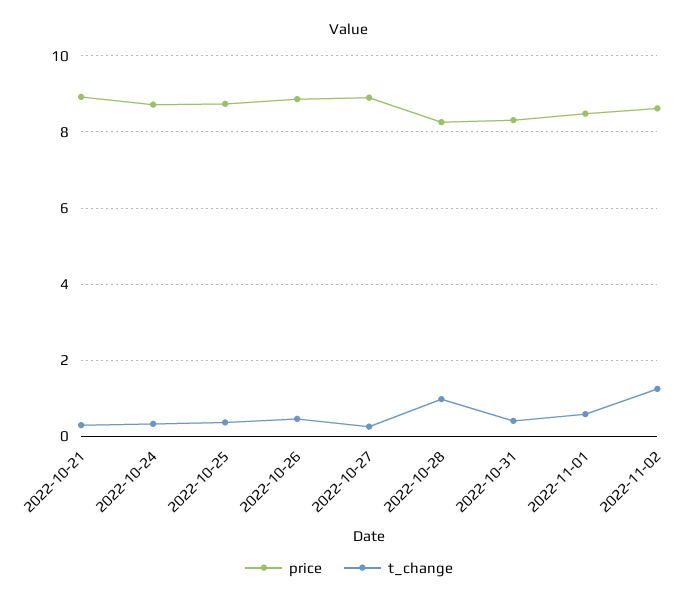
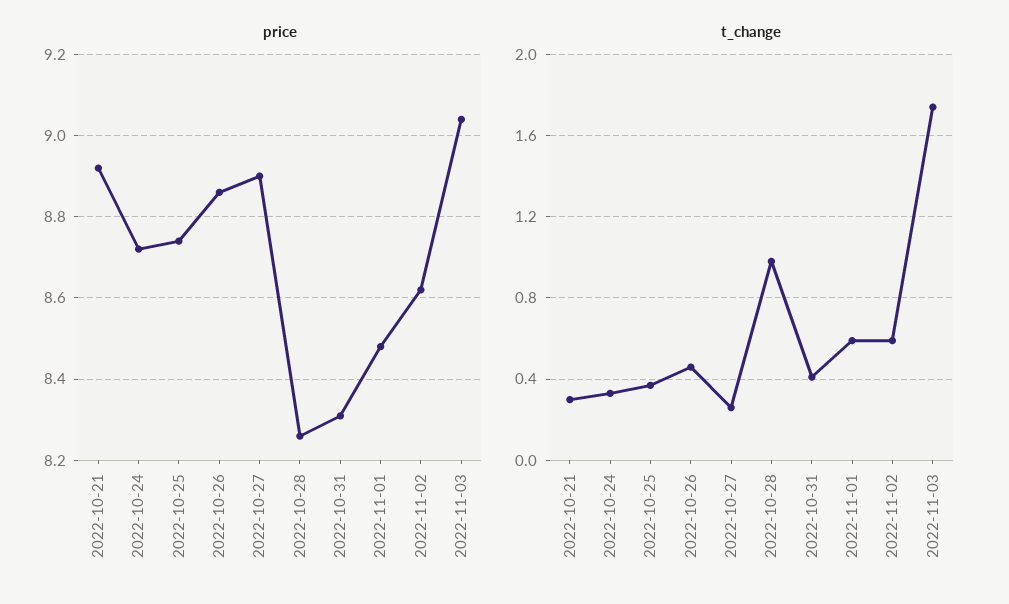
t_change, 2022-11-02: 1.2 -> 0.6
price, 2022-11-03: none -> 9.05
t_change, 2022-11-03: none -> 1.75

